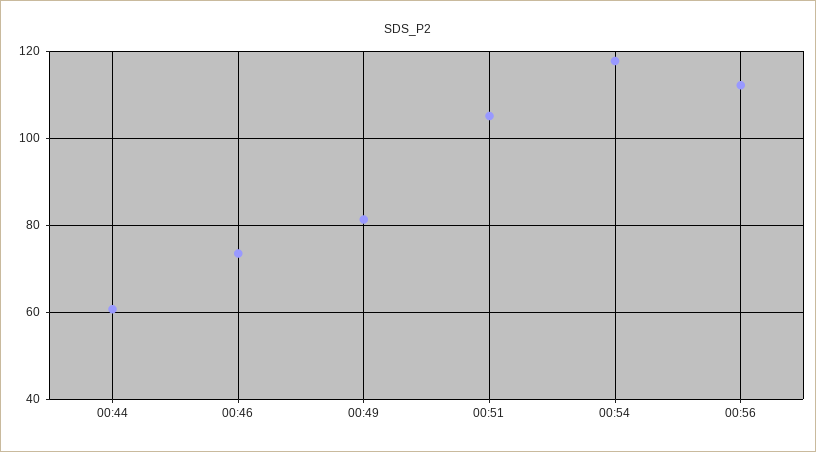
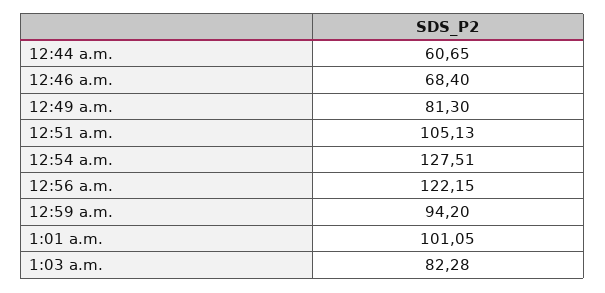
00:46: 74 -> 68.4
00:54: 118 -> 127.51
00:56: 112 -> 122.15
12:59 a.m.: none -> 94.2
1:01 a.m.: none -> 101.05
1:03 a.m.: none -> 82.28

